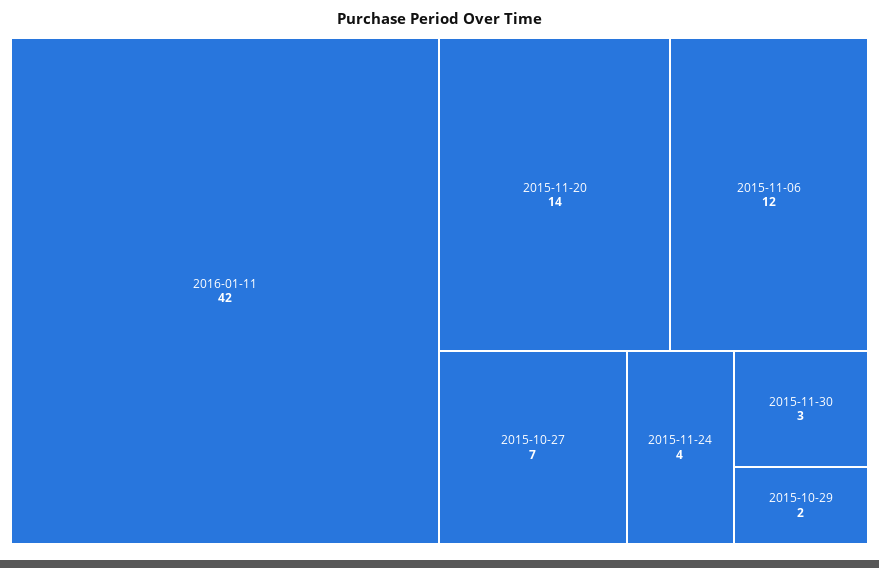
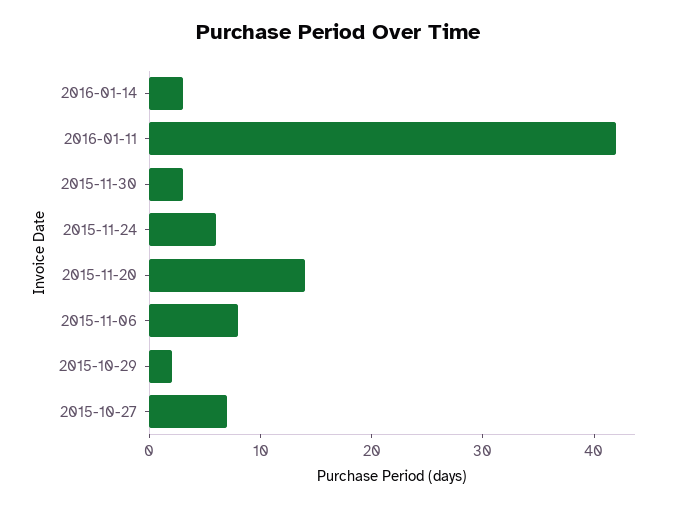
2015-11-06: 12 -> 8
2015-11-24: 4 -> 6
2016-01-14: none -> 3

